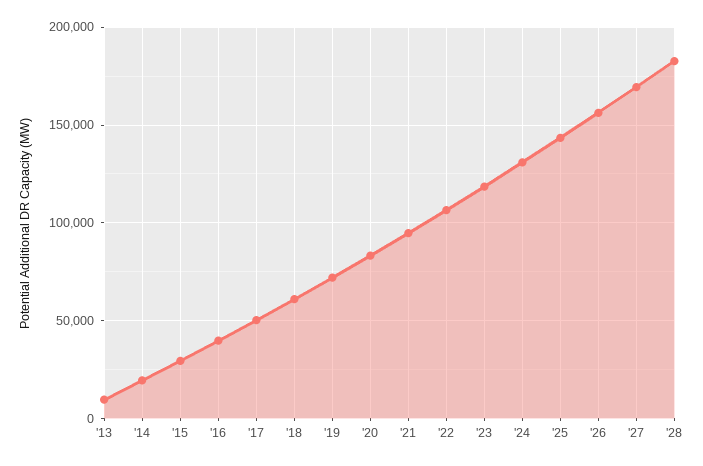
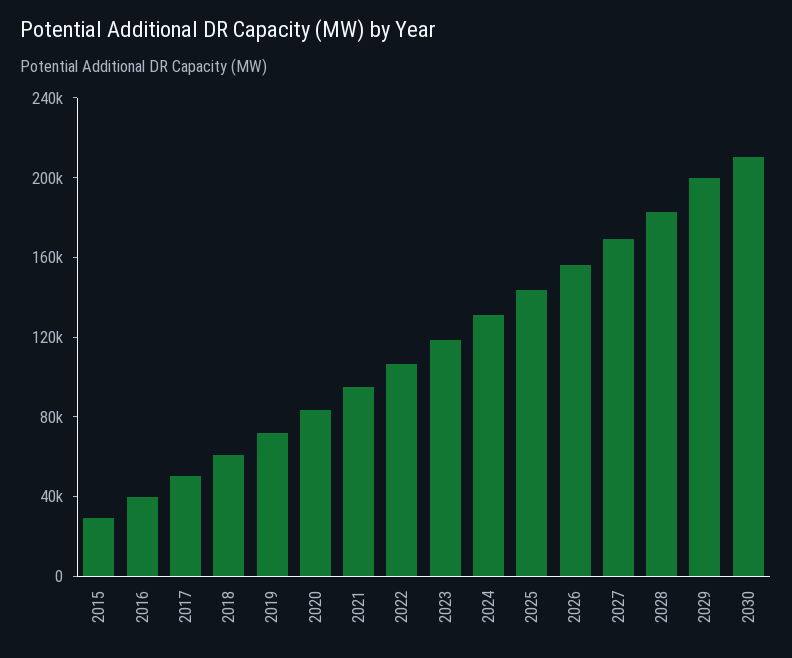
'13: 10000 -> none
'14: 20000 -> none
2029: none -> 200000
2030: none -> 210000

